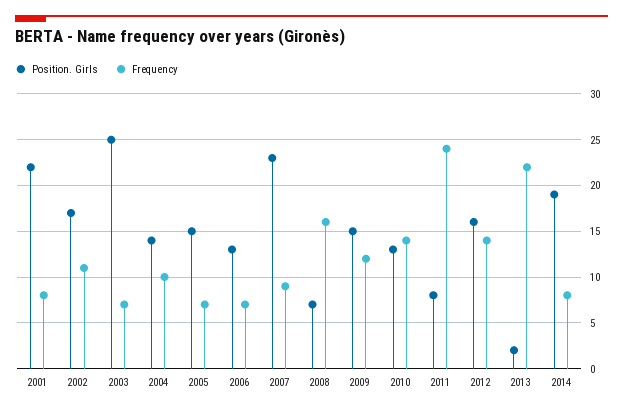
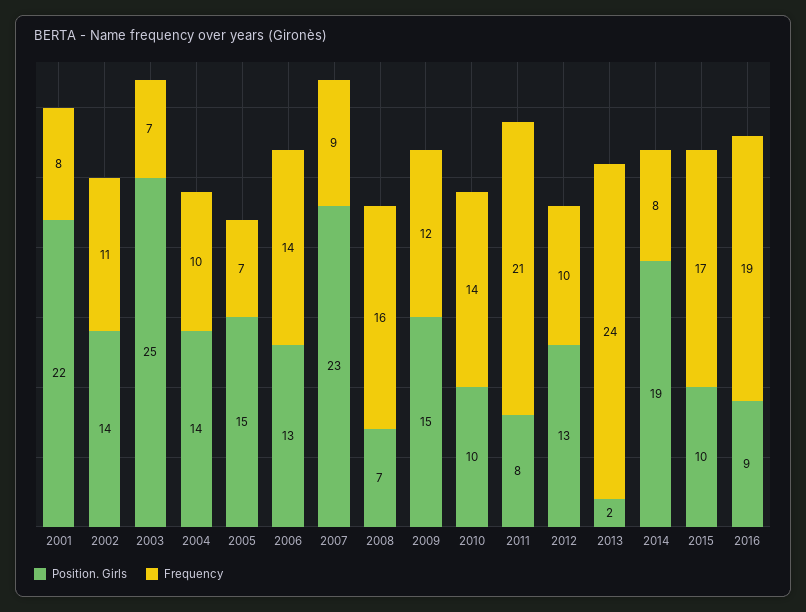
Position. Girls, 2002: 17 -> 14
Frequency, 2006: 7 -> 14
Position. Girls, 2010: 13 -> 10
Frequency, 2011: 24 -> 21
Position. Girls, 2012: 16 -> 13
Frequency, 2012: 14 -> 10
Frequency, 2013: 22 -> 24
Position. Girls, 2015: none -> 10
Frequency, 2015: none -> 17
Position. Girls, 2016: none -> 9
Frequency, 2016: none -> 19

